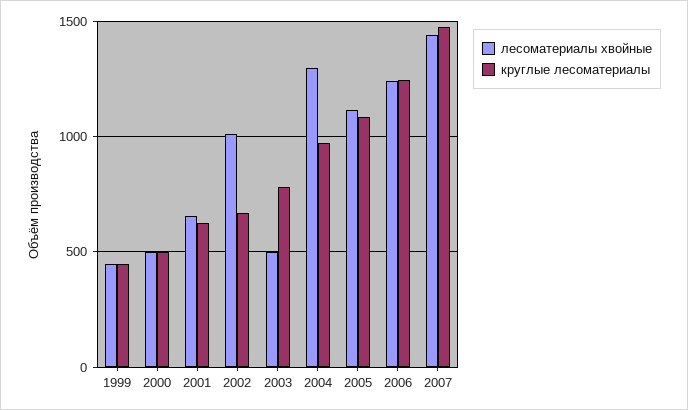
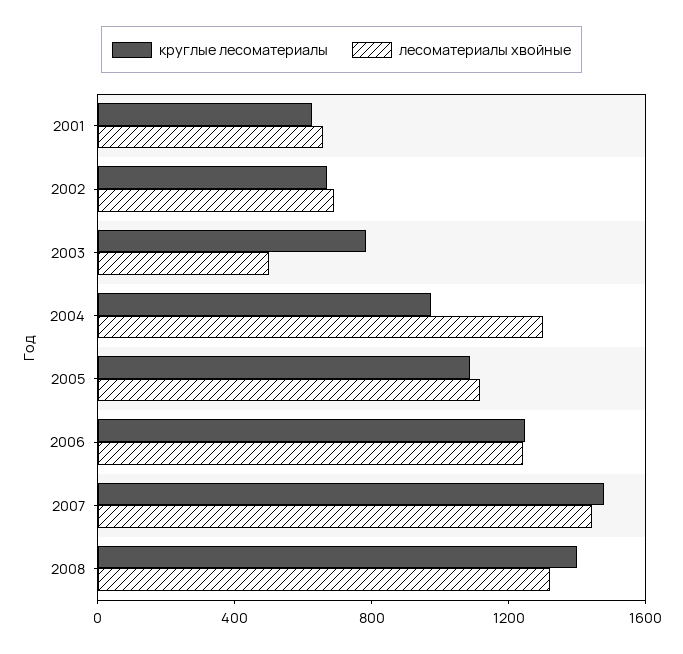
лесоматериалы хвойные, 1999: 450 -> none
круглые лесоматериалы, 1999: 450 -> none
лесоматериалы хвойные, 2000: 500 -> none
круглые лесоматериалы, 2000: 500 -> none
лесоматериалы хвойные, 2002: 1000 -> 700
круглые лесоматериалы, 2008: none -> 1400
лесоматериалы хвойные, 2008: none -> 1300

